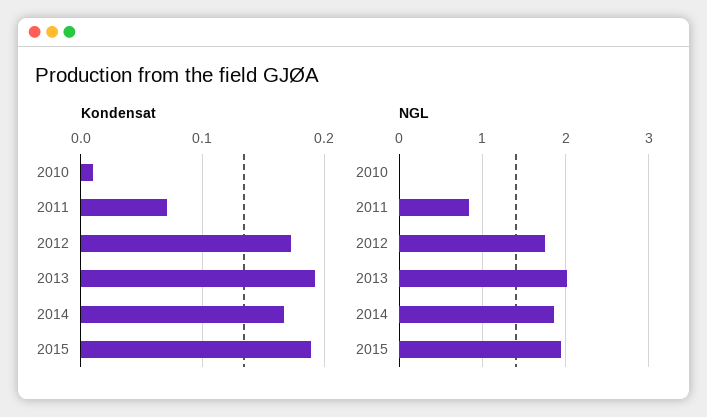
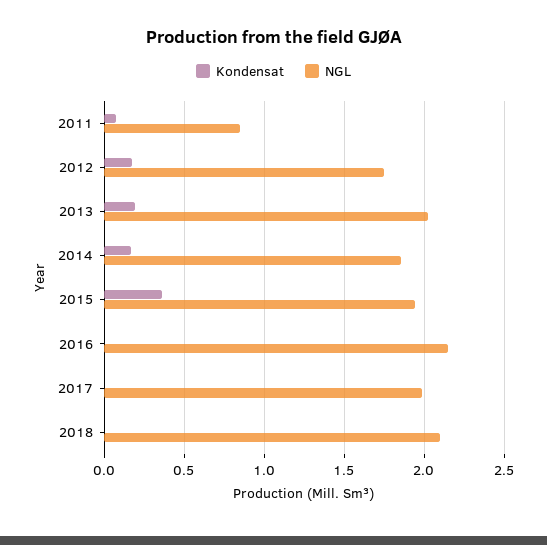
Kondensat, 2010: 0.01 -> none
Kondensat, 2015: 0.19 -> 0.35
NGL, 2010: 0 -> none
Kondensat, 2016: none -> 0
NGL, 2016: none -> 2.15
Kondensat, 2017: none -> 0
NGL, 2017: none -> 2
Kondensat, 2018: none -> 0
NGL, 2018: none -> 2.1

